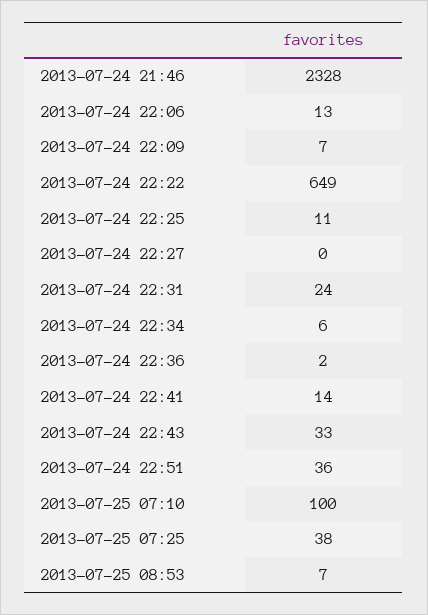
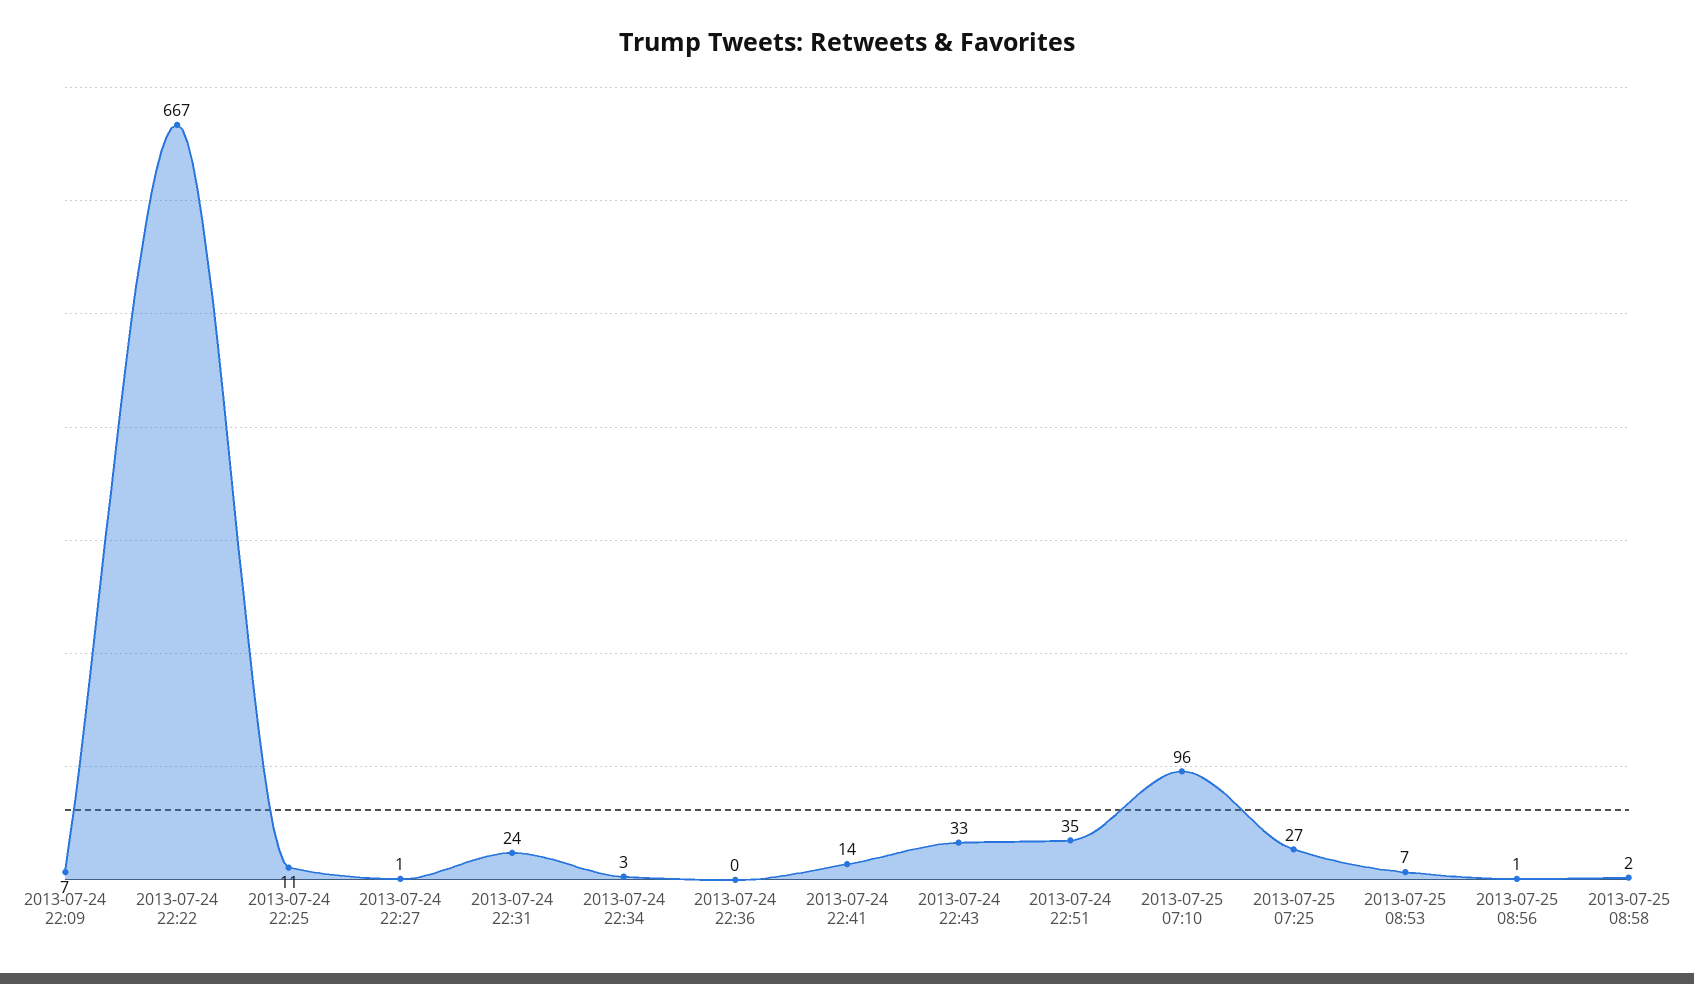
2013-07-24 21:46: 2328 -> none
2013-07-24 22:06: 13 -> none
2013-07-24 22:22: 649 -> 667
2013-07-24 22:27: 0 -> 1
2013-07-24 22:34: 6 -> 3
2013-07-24 22:36: 2 -> 0
2013-07-24 22:51: 36 -> 35
2013-07-25 07:10: 100 -> 96
2013-07-25 07:25: 38 -> 27
2013-07-25 08:56: none -> 1
2013-07-25 08:58: none -> 2

